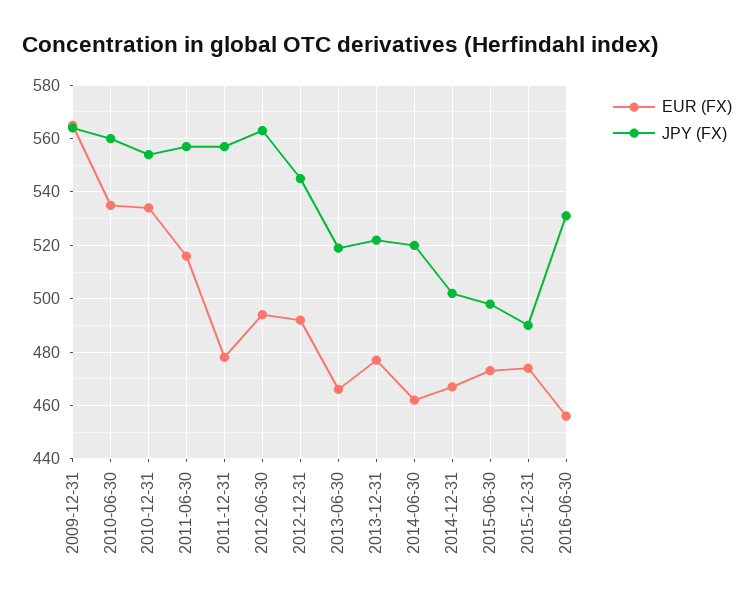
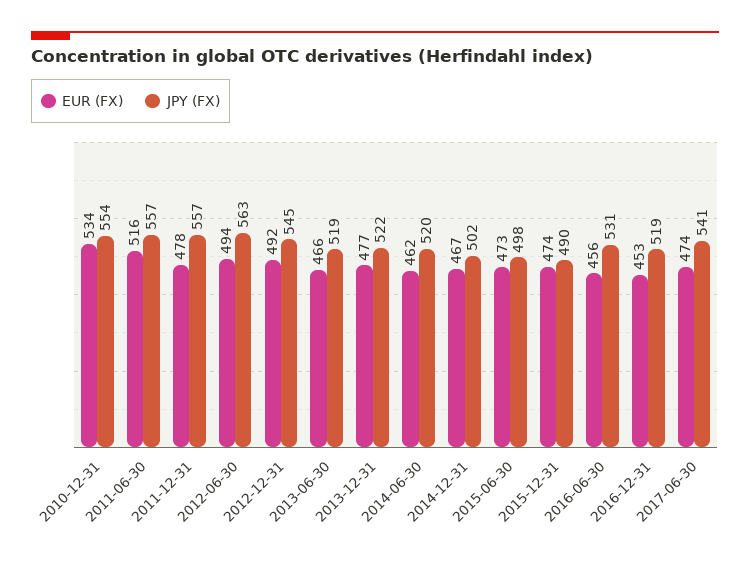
EUR (FX), 2009-12-31: 565 -> none
JPY (FX), 2009-12-31: 565 -> none
EUR (FX), 2010-06-30: 535 -> none
JPY (FX), 2010-06-30: 560 -> none
EUR (FX), 2016-12-31: none -> 453
JPY (FX), 2016-12-31: none -> 519
EUR (FX), 2017-06-30: none -> 474
JPY (FX), 2017-06-30: none -> 541

